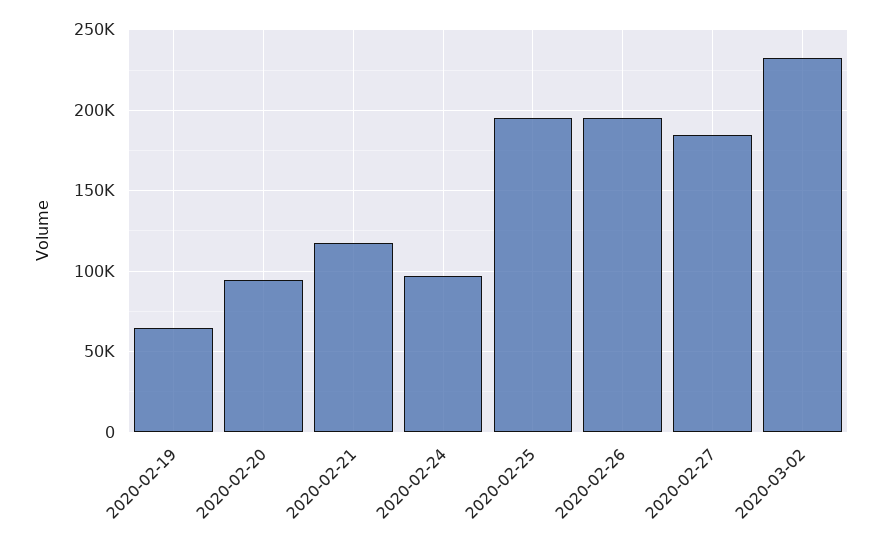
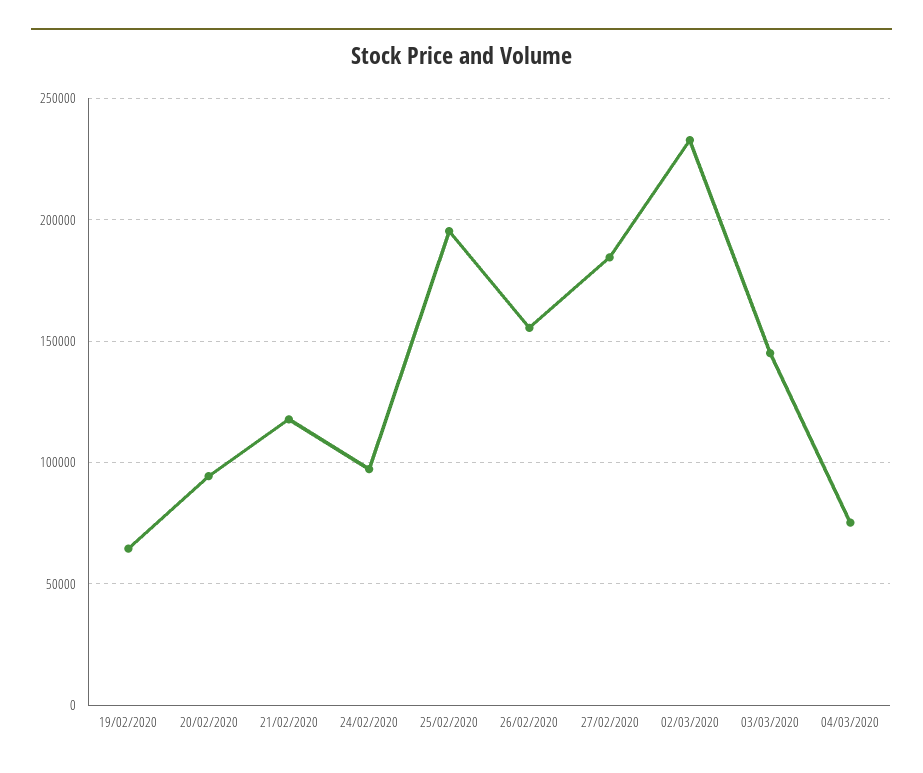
2020-02-26: 195000 -> 155000
03/03/2020: none -> 145000
04/03/2020: none -> 75000

